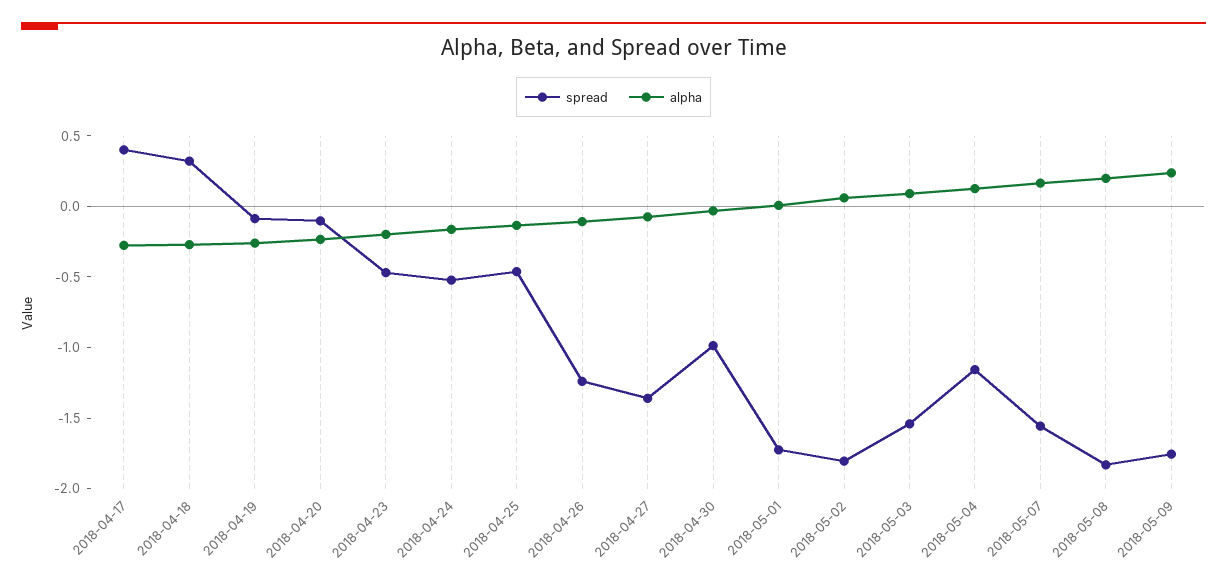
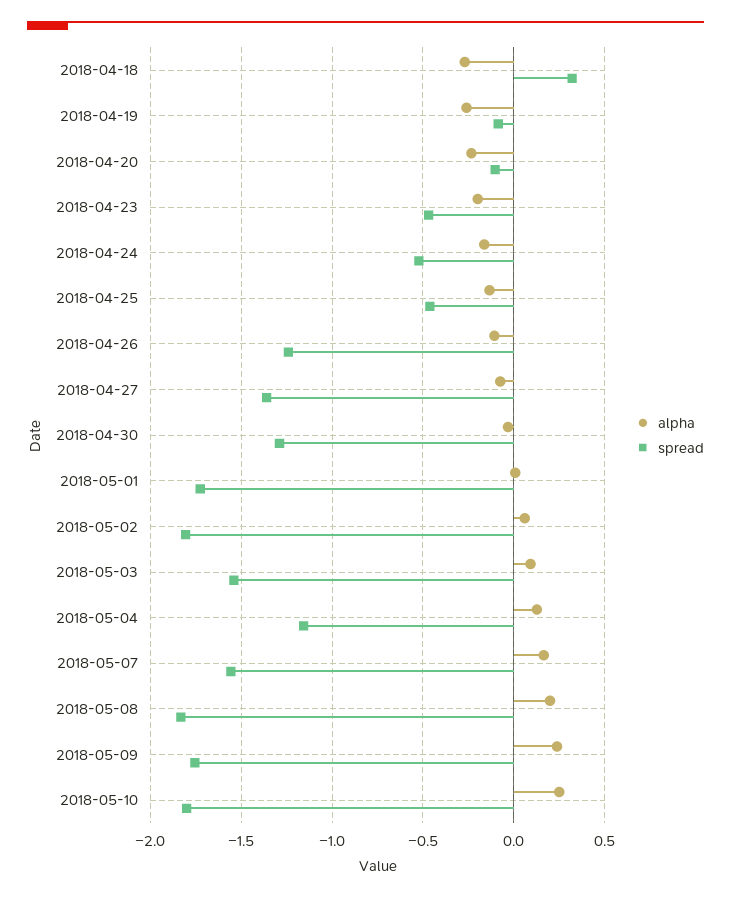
spread, 2018-04-17: 0.4 -> none
alpha, 2018-04-17: -0.3 -> none
spread, 2018-04-30: -1 -> -1.3
alpha, 2018-05-10: none -> 0.25
spread, 2018-05-10: none -> -1.8

